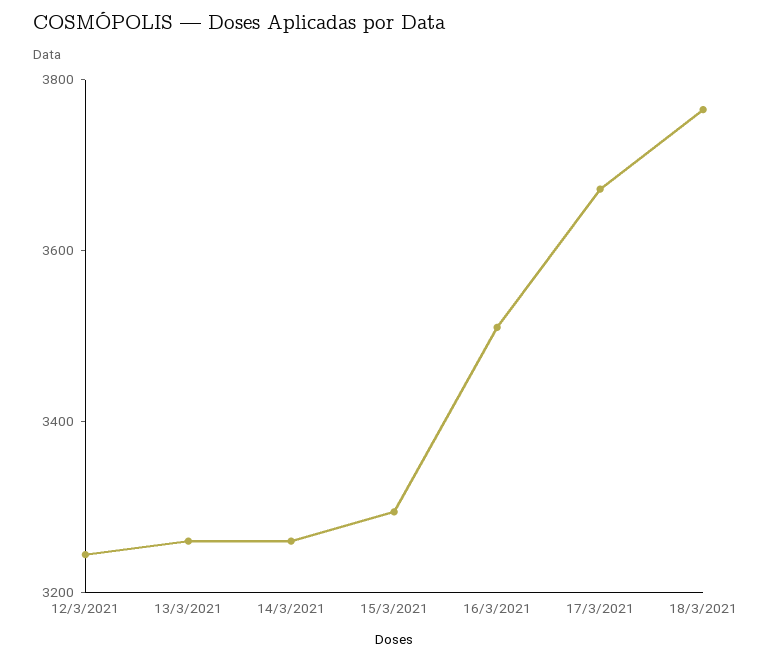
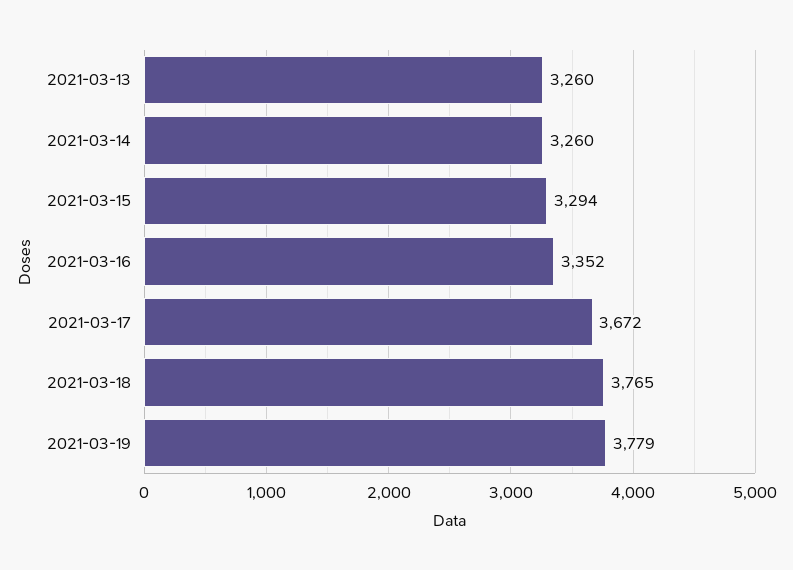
12/3/2021: 3250 -> none
16/3/2021: 3500 -> 3352
2021-03-19: none -> 3779

